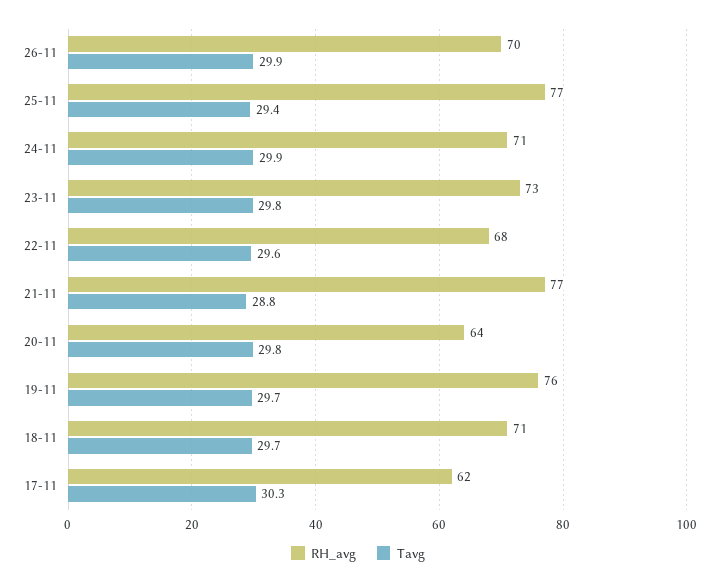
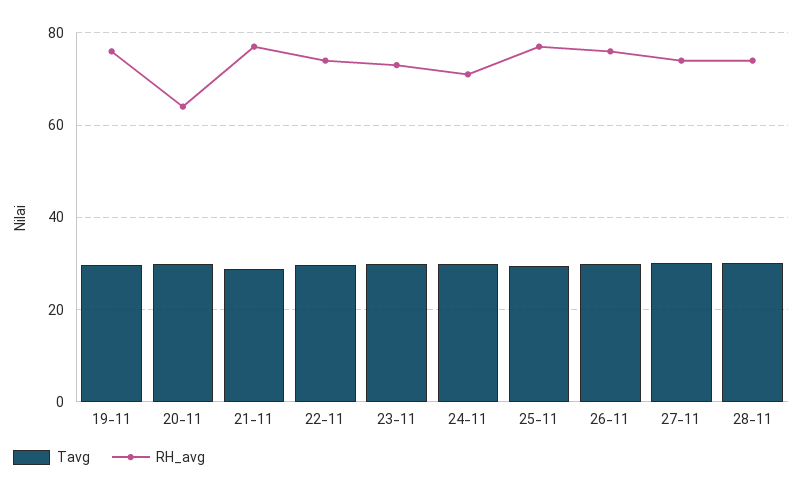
RH_avg, 26-11: 70 -> 76
RH_avg, 22-11: 68 -> 74
RH_avg, 18-11: 71 -> none
Tavg, 18-11: 29.7 -> none
RH_avg, 17-11: 62 -> none
Tavg, 17-11: 30.3 -> none
Tavg, 27-11: none -> 30
RH_avg, 27-11: none -> 74
Tavg, 28-11: none -> 30
RH_avg, 28-11: none -> 74

